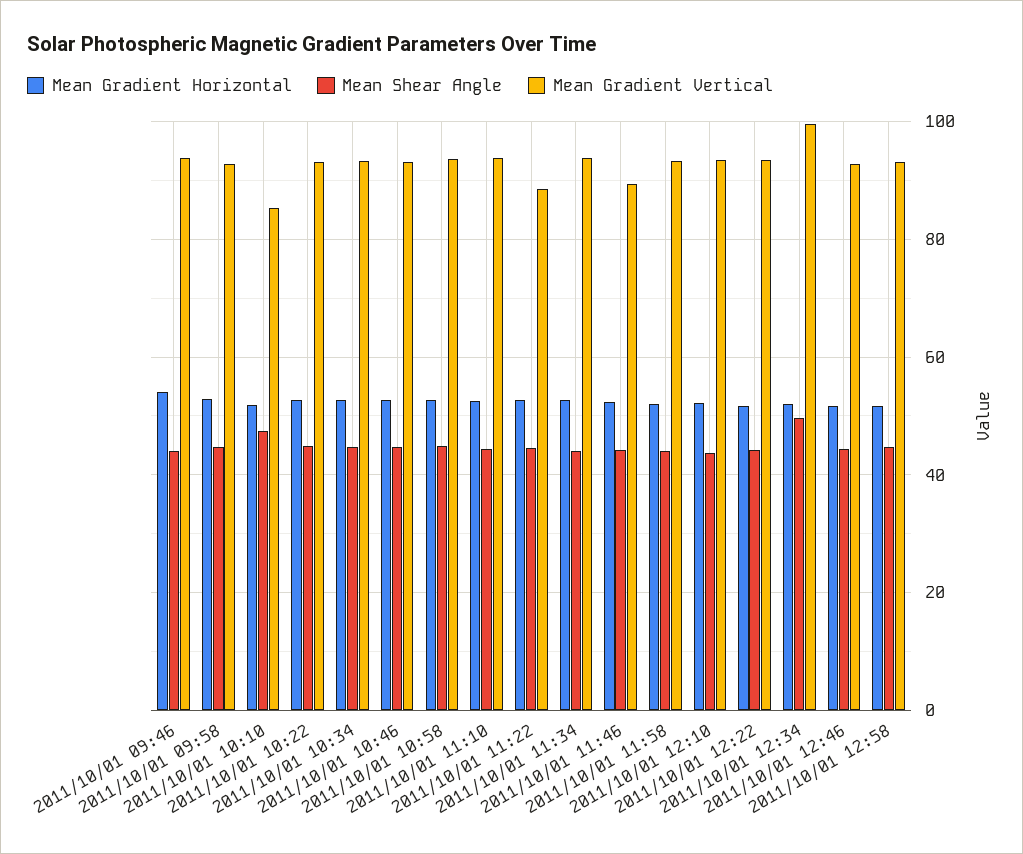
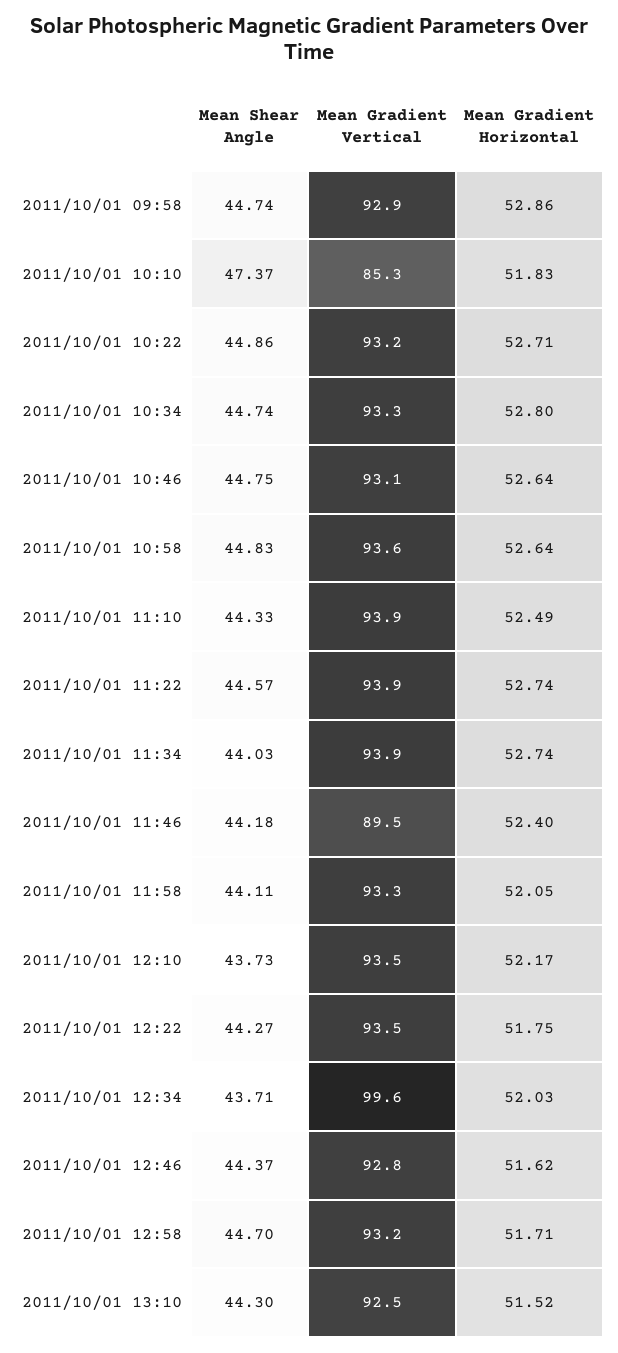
Mean Gradient Horizontal, 2011/10/01 09:46: 54 -> none
Mean Shear Angle, 2011/10/01 09:46: 44 -> none
Mean Gradient Vertical, 2011/10/01 09:46: 94 -> none
Mean Gradient Vertical, 2011/10/01 11:22: 88 -> 93.9
Mean Shear Angle, 2011/10/01 12:34: 50 -> 43.71
Mean Shear Angle, 2011/10/01 13:10: none -> 44.3
Mean Gradient Vertical, 2011/10/01 13:10: none -> 92.5
Mean Gradient Horizontal, 2011/10/01 13:10: none -> 51.52

